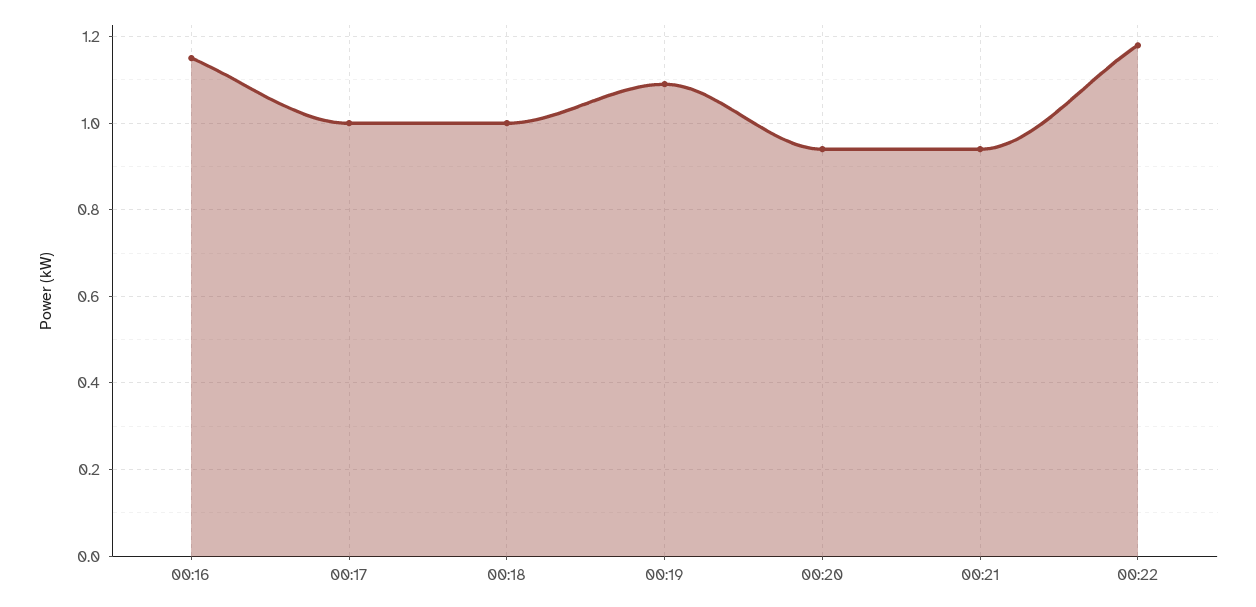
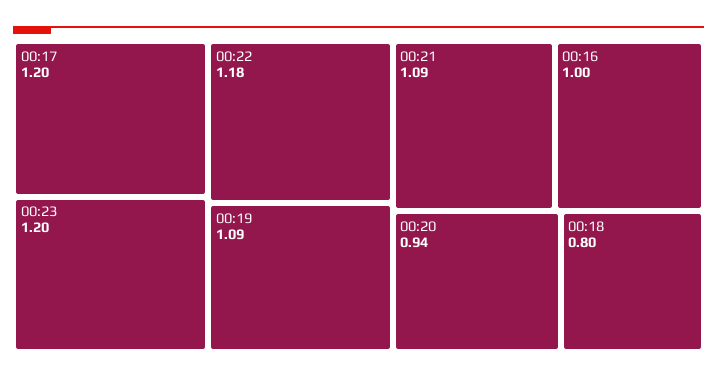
00:16: 1.15 -> 1
00:17: 1 -> 1.2
00:18: 1 -> 0.8
00:21: 0.95 -> 1.09
00:23: none -> 1.2

